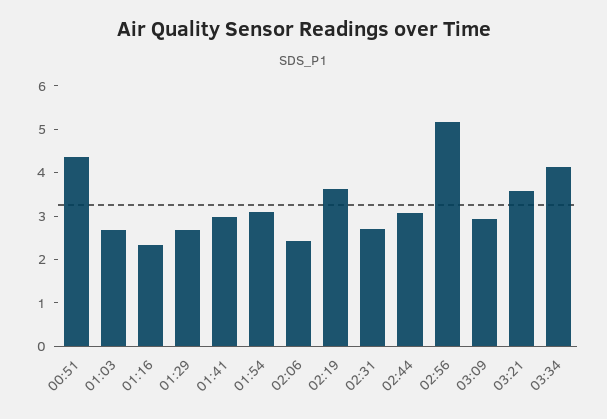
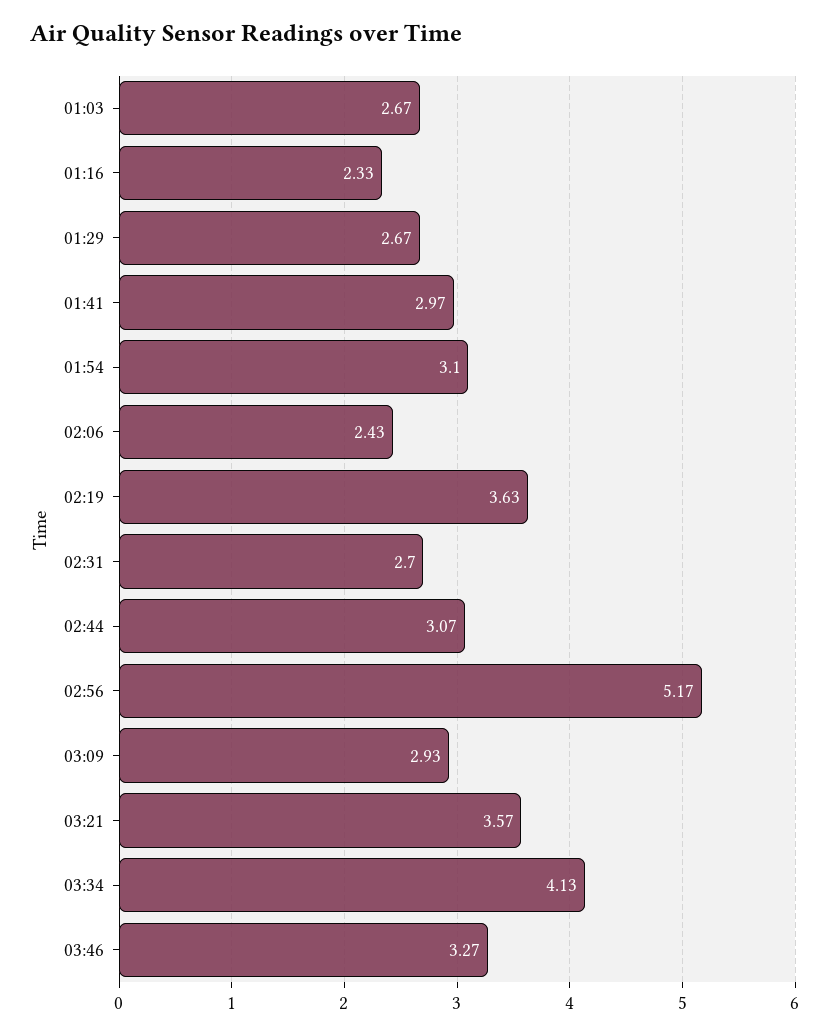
00:51: 4.4 -> none
03:46: none -> 3.27

